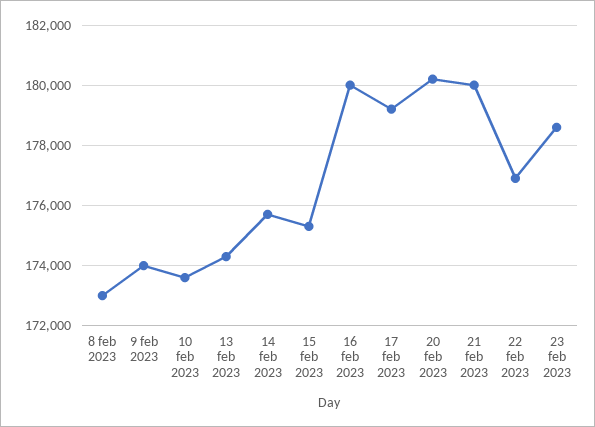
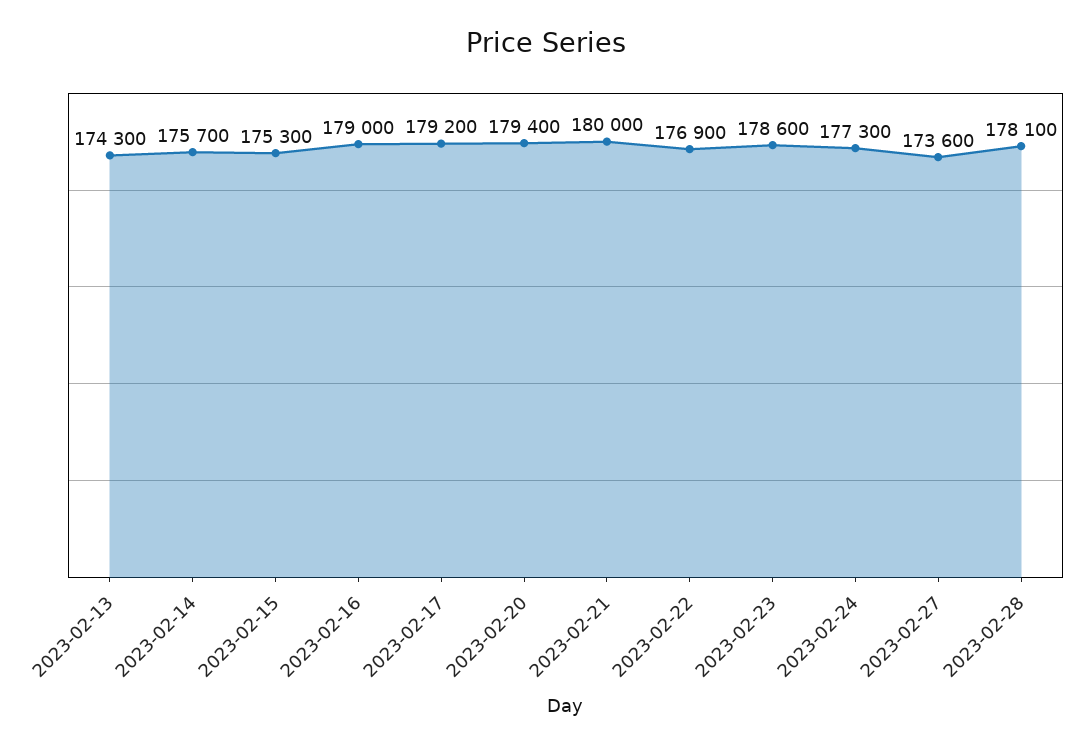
8 feb 2023: 173000 -> none
9 feb 2023: 174000 -> none
10 feb 2023: 173600 -> none
16 feb 2023: 180000 -> 179000
20 feb 2023: 180200 -> 179400
2023-02-24: none -> 177300
2023-02-27: none -> 173600
2023-02-28: none -> 178100

